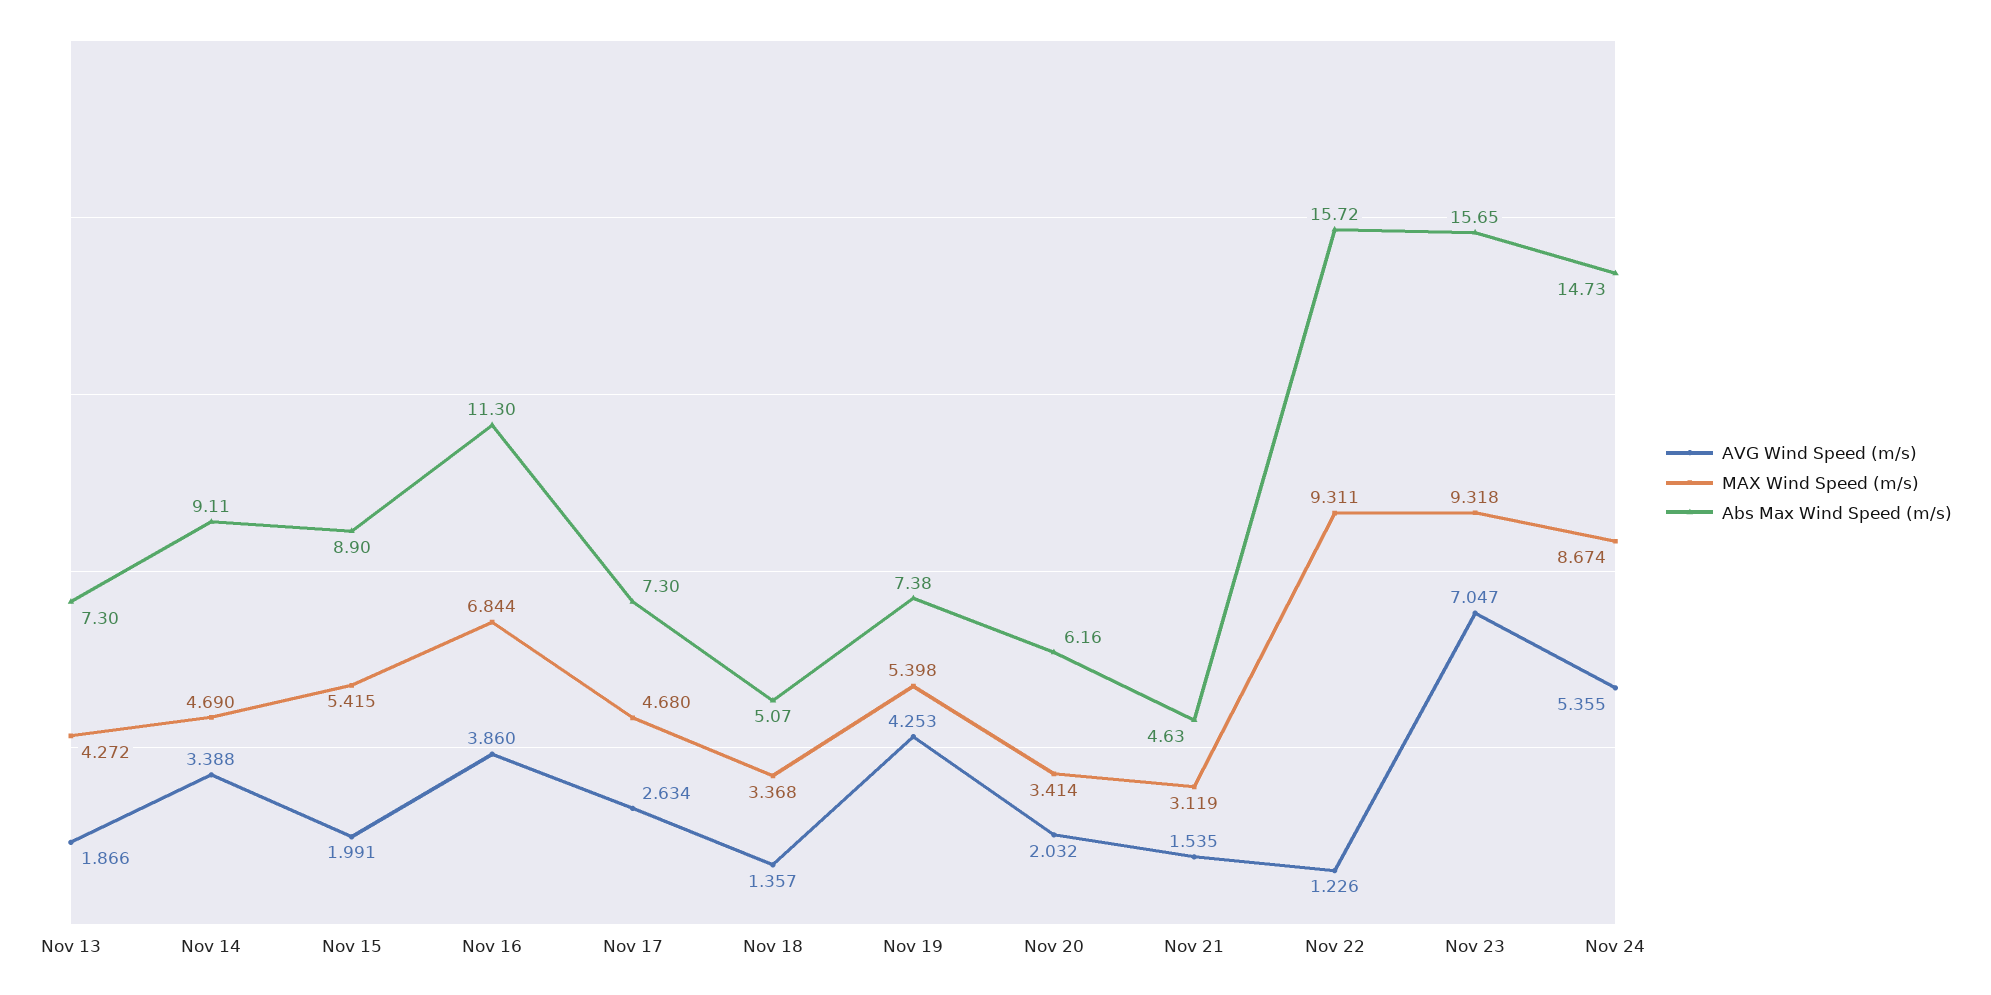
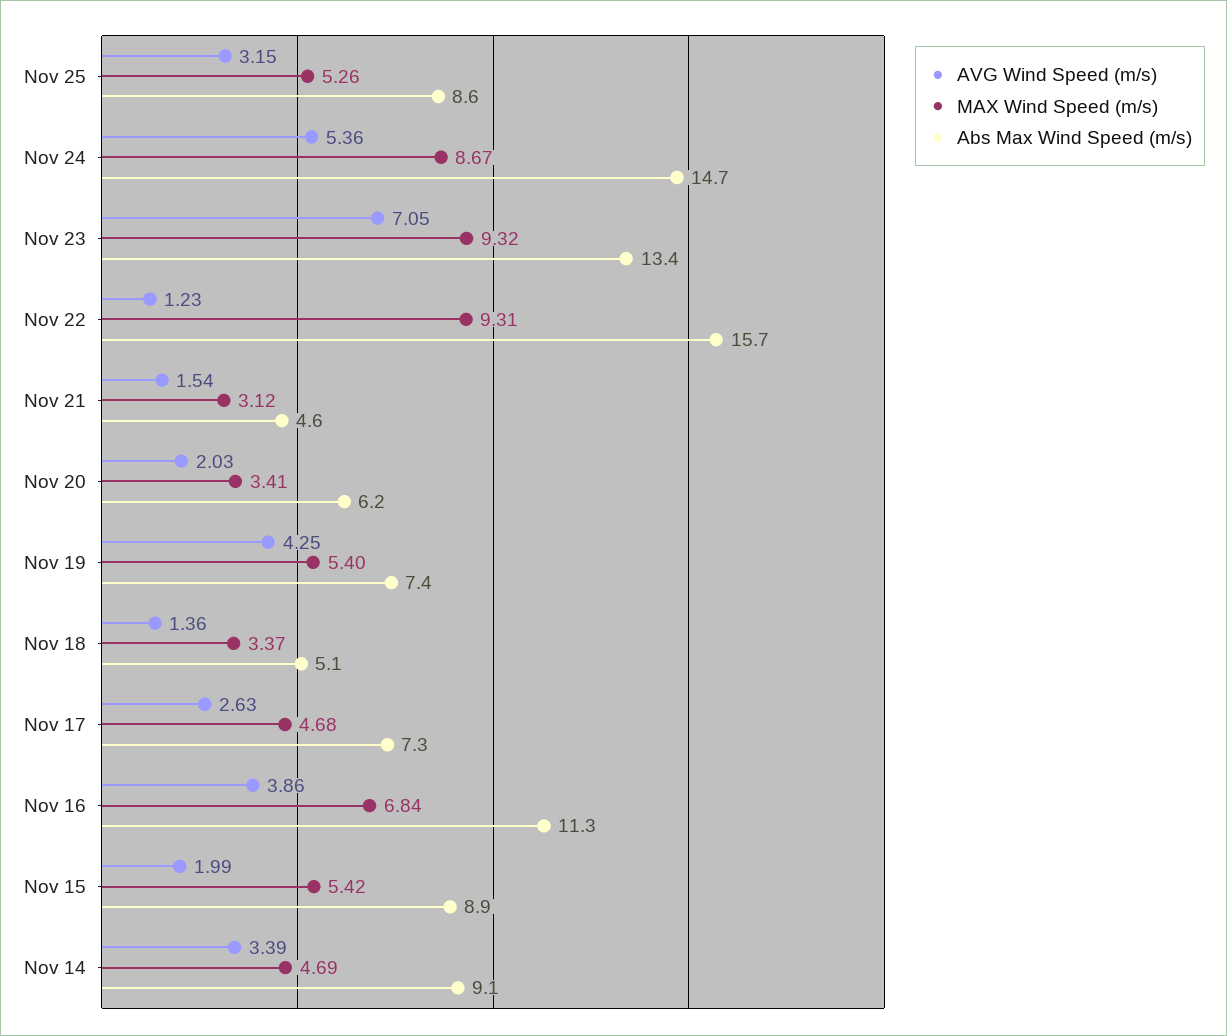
AVG Wind Speed (m/s), Nov 13: 1.866 -> none
MAX Wind Speed (m/s), Nov 13: 4.272 -> none
Abs Max Wind Speed (m/s), Nov 13: 7.3 -> none
Abs Max Wind Speed (m/s), Nov 23: 15.65 -> 13.4
AVG Wind Speed (m/s), Nov 25: none -> 3.15
MAX Wind Speed (m/s), Nov 25: none -> 5.26
Abs Max Wind Speed (m/s), Nov 25: none -> 8.6

